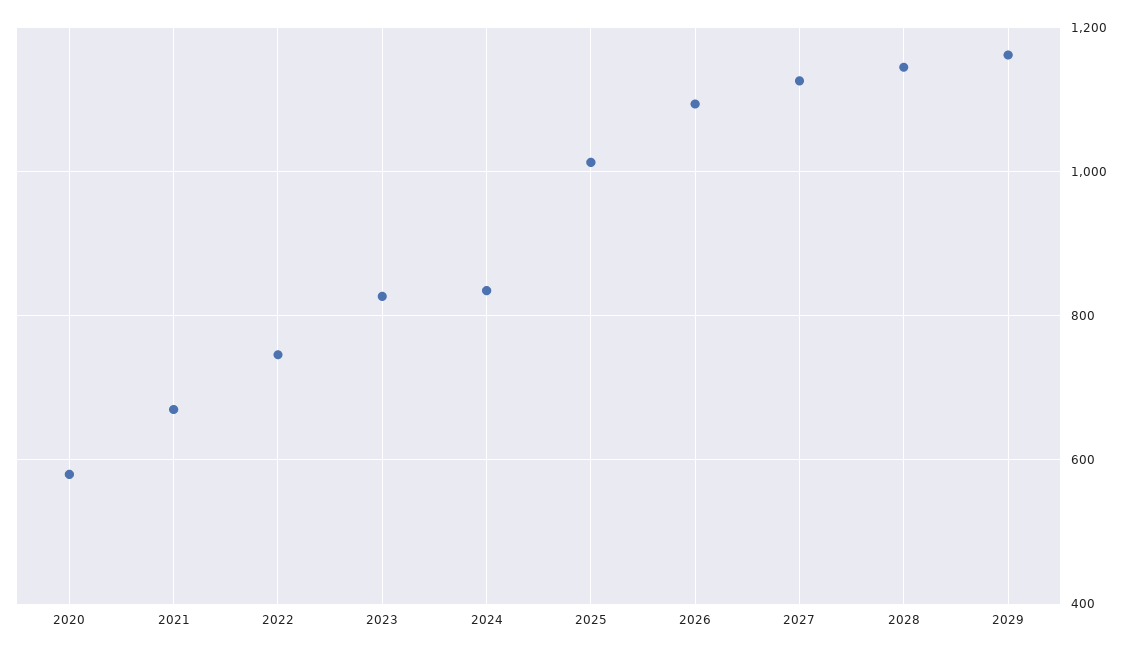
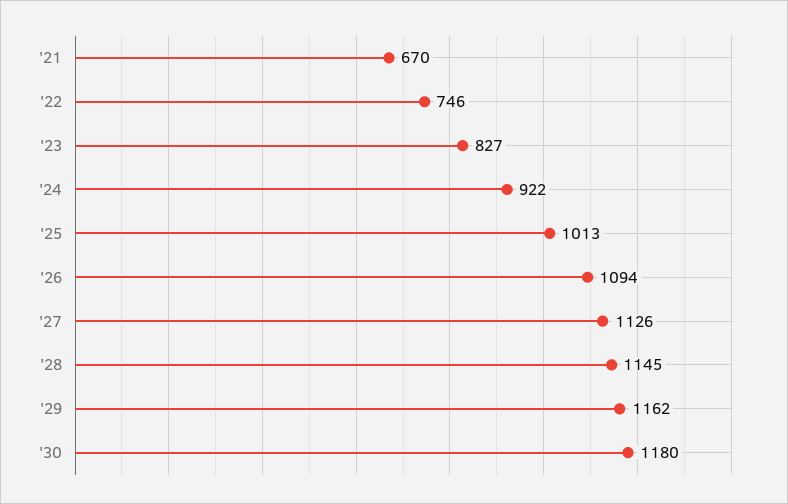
2020: 580 -> none
2024: 840 -> 922
'30: none -> 1180

